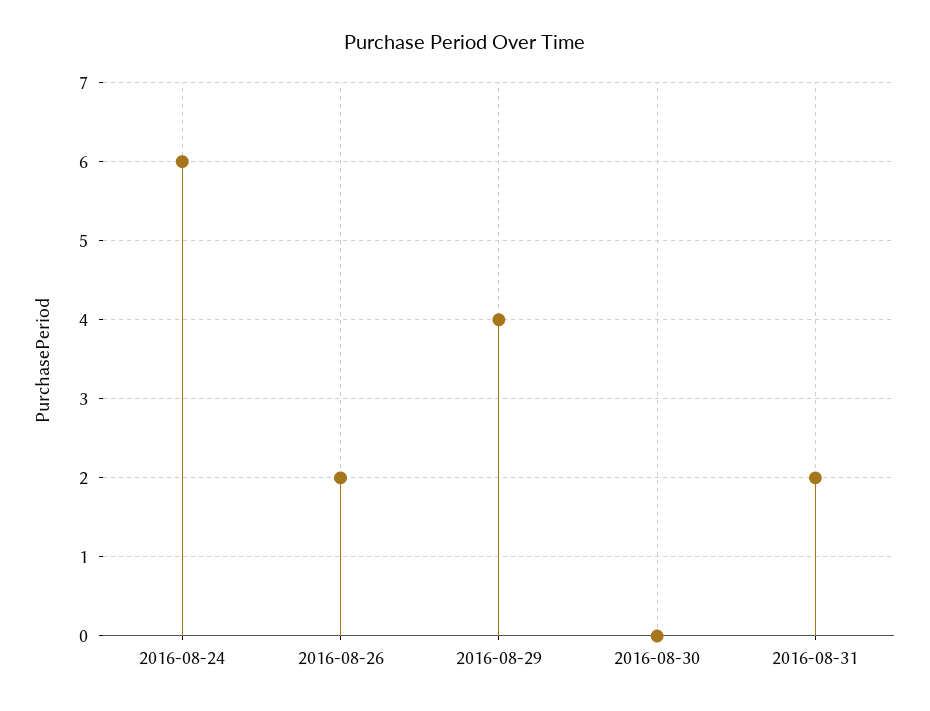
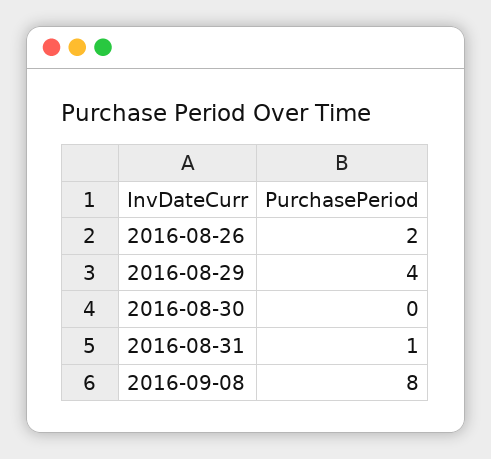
2016-08-24: 6 -> none
2016-08-31: 2 -> 1
2016-09-08: none -> 8

